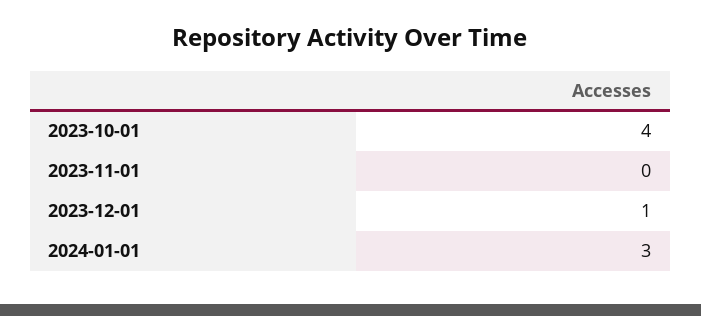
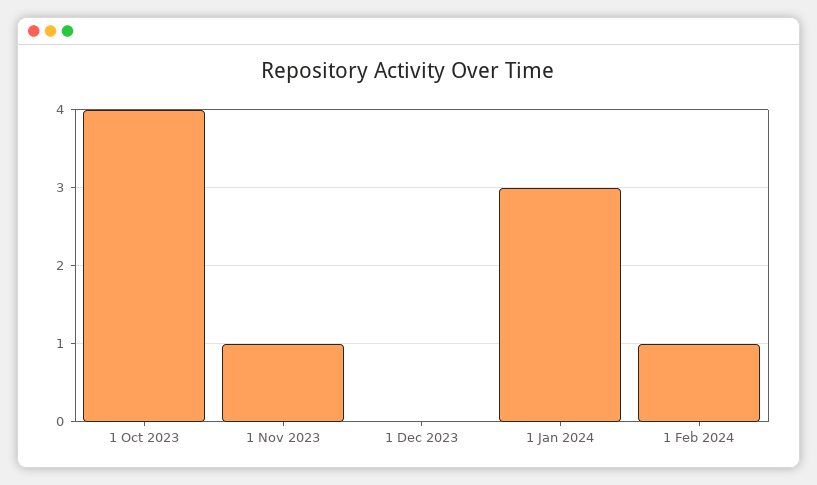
2023-11-01: 0 -> 1
2023-12-01: 1 -> 0
1 Feb 2024: none -> 1

